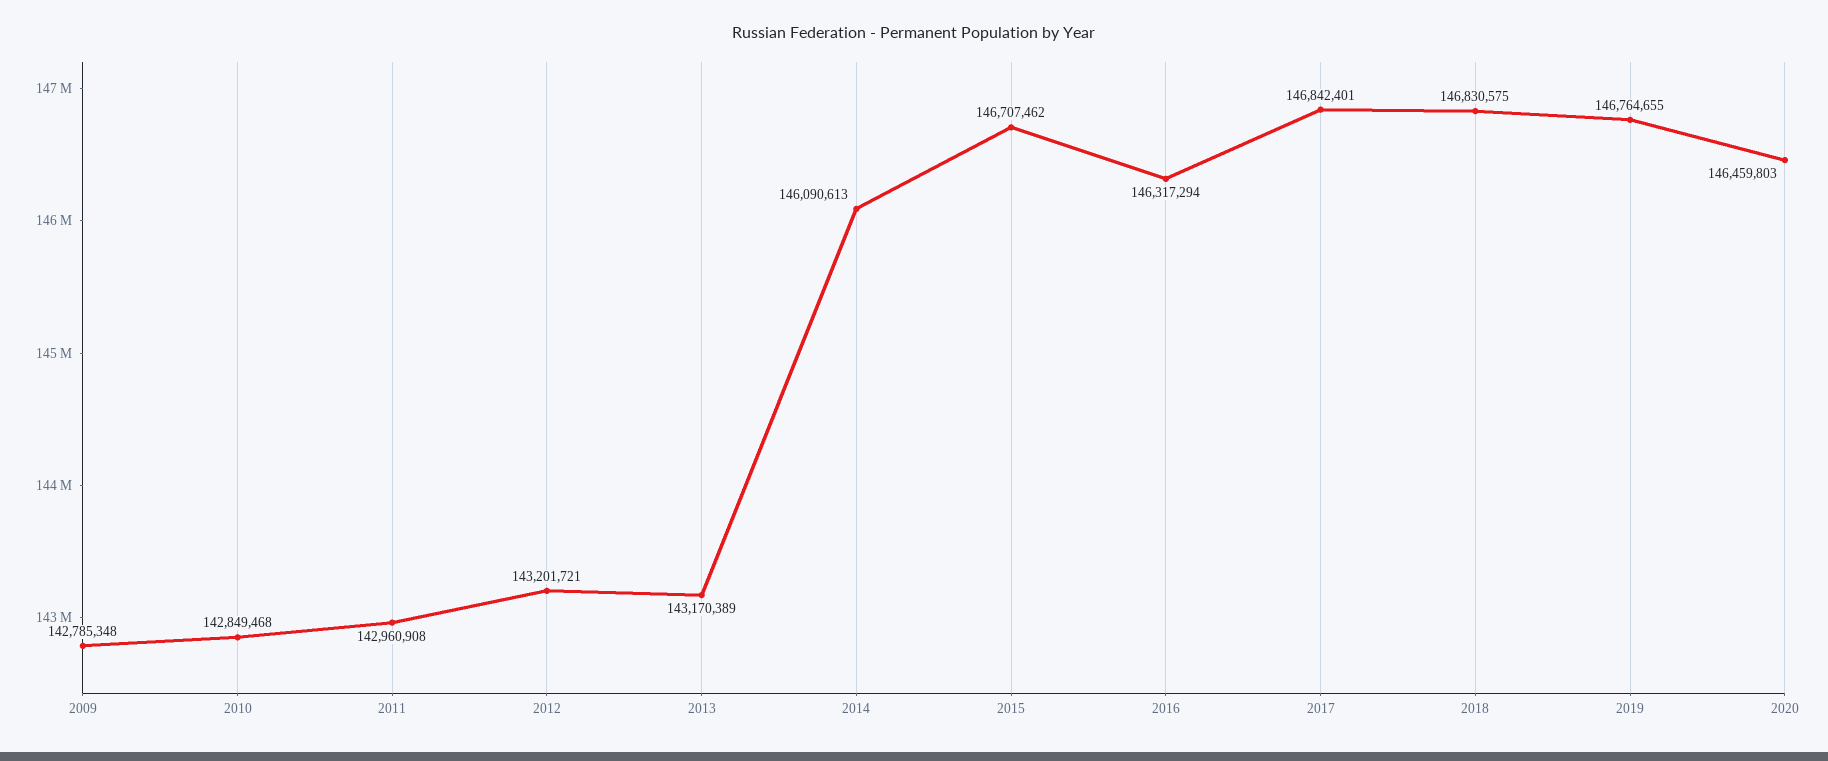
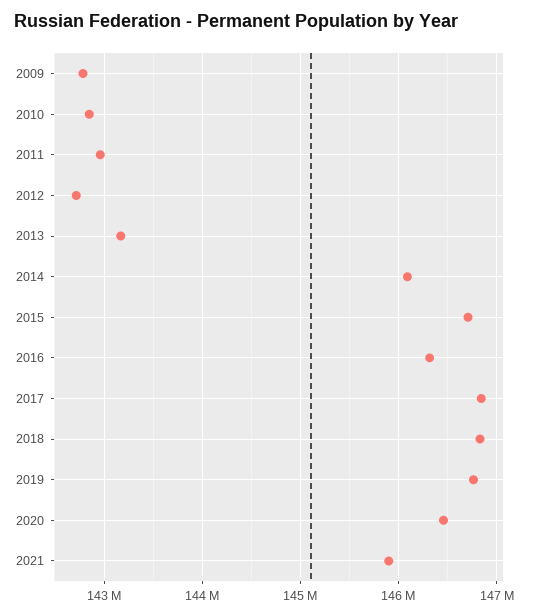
2012: 143201721 -> 142700000
2021: none -> 145900000

